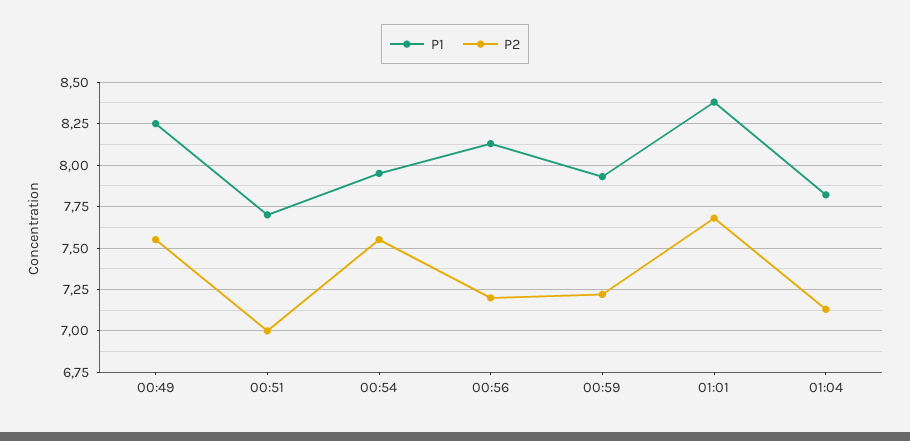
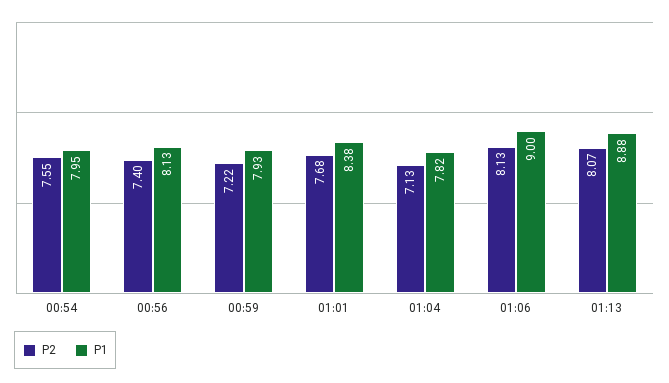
P1, 00:49: 8.25 -> none
P2, 00:49: 7.55 -> none
P1, 00:51: 7.7 -> none
P2, 00:51: 7 -> none
P2, 00:56: 7.2 -> 7.4
P2, 01:06: none -> 8.13
P1, 01:06: none -> 9
P2, 01:13: none -> 8.07
P1, 01:13: none -> 8.88

